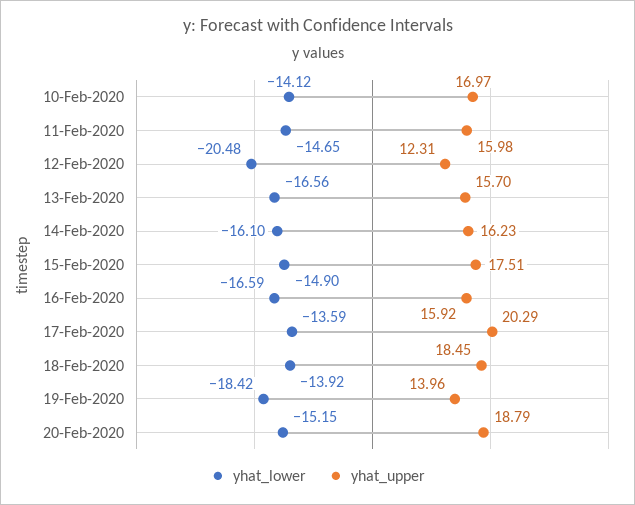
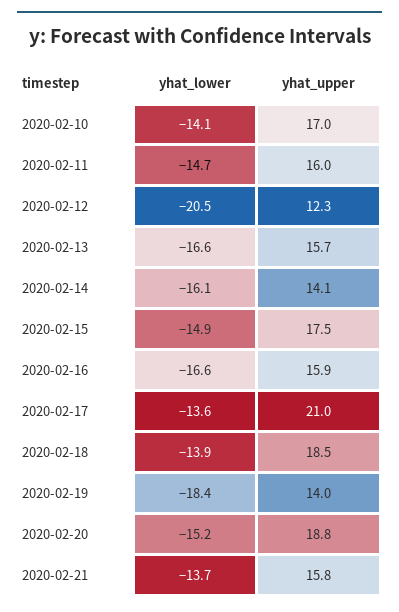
yhat_upper, 14-Feb-2020: 16.23 -> 14.1
yhat_upper, 17-Feb-2020: 20.29 -> 21
yhat_lower, 2020-02-21: none -> -13.7
yhat_upper, 2020-02-21: none -> 15.8

